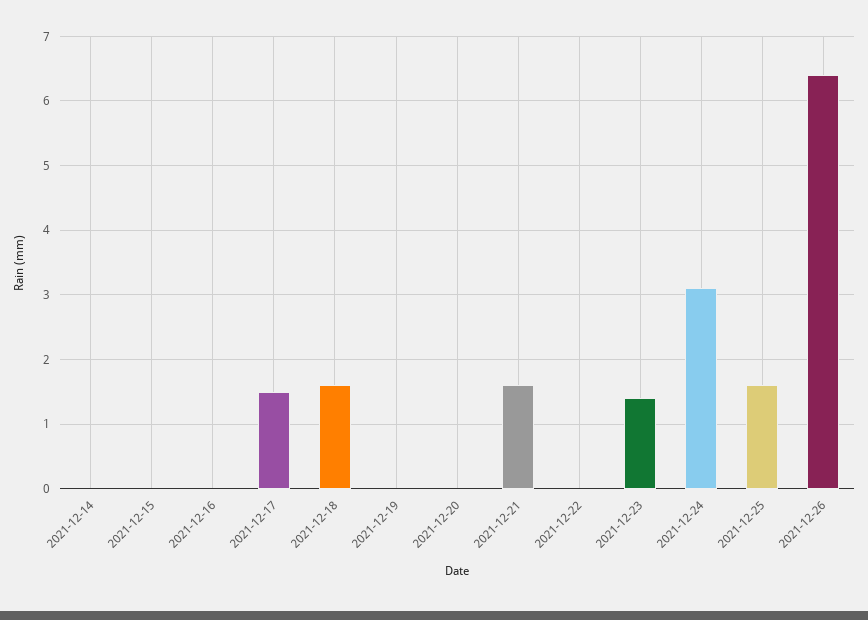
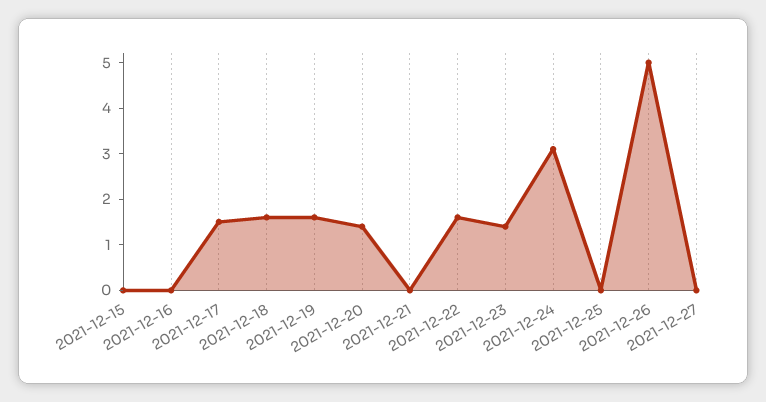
2021-12-14: 0 -> none
2021-12-19: 0 -> 1.5
2021-12-20: 0 -> 1.5
2021-12-21: 1.6 -> 0
2021-12-22: 0 -> 1.5
2021-12-25: 1.6 -> 0
2021-12-26: 6.4 -> 5
2021-12-27: none -> 0

